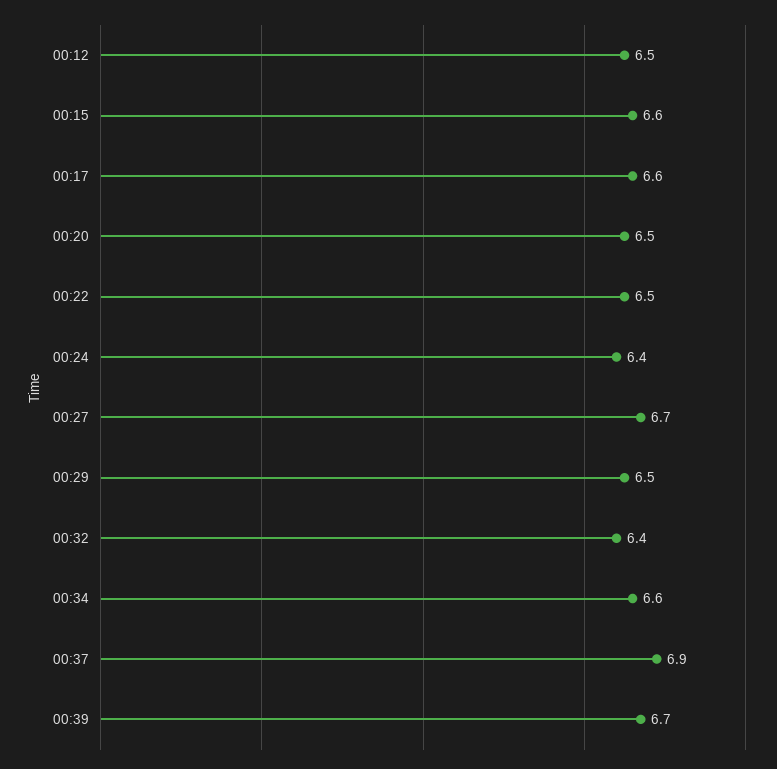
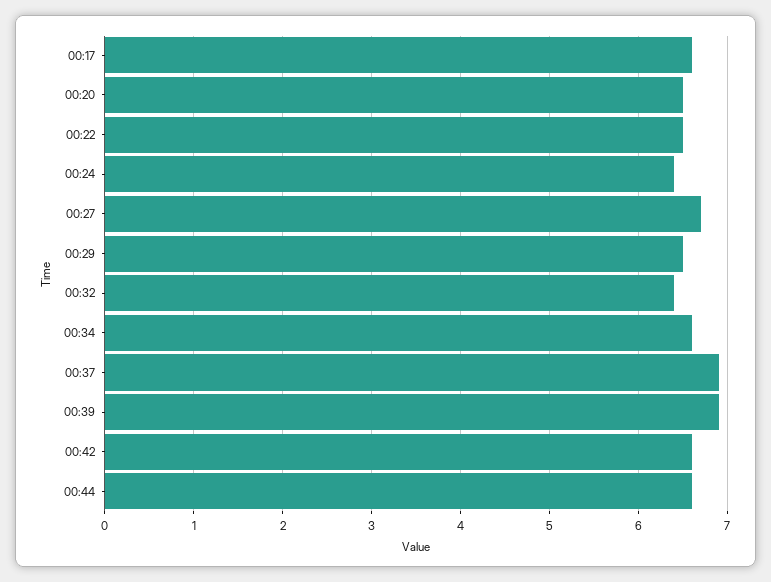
00:12: 6.5 -> none
00:15: 6.6 -> none
00:39: 6.7 -> 6.9
00:42: none -> 6.6
00:44: none -> 6.6

